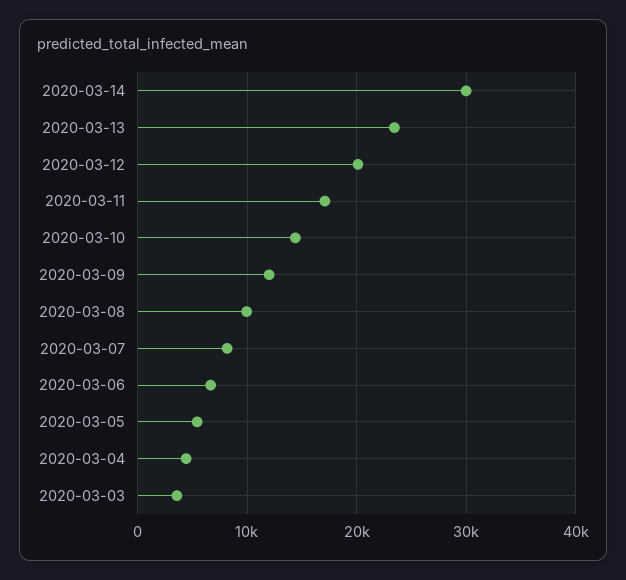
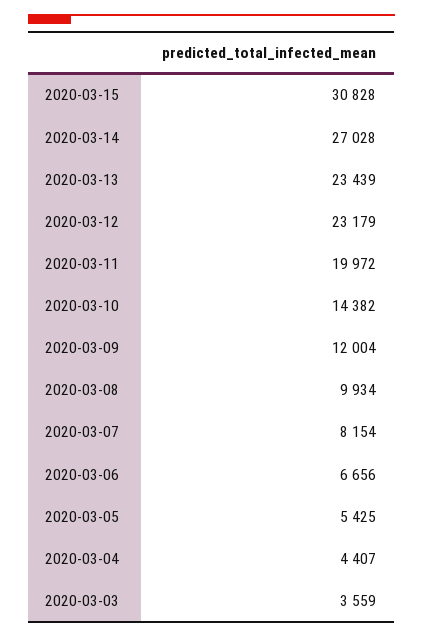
2020-03-14: 30000 -> 27028
2020-03-12: 20000 -> 23179
2020-03-11: 17000 -> 19972
2020-03-15: none -> 30828

